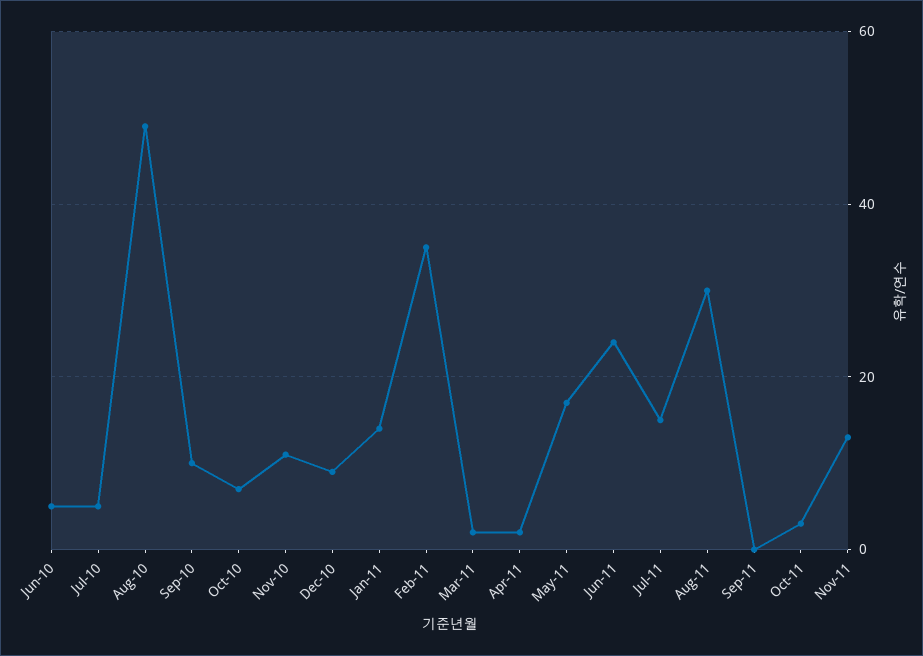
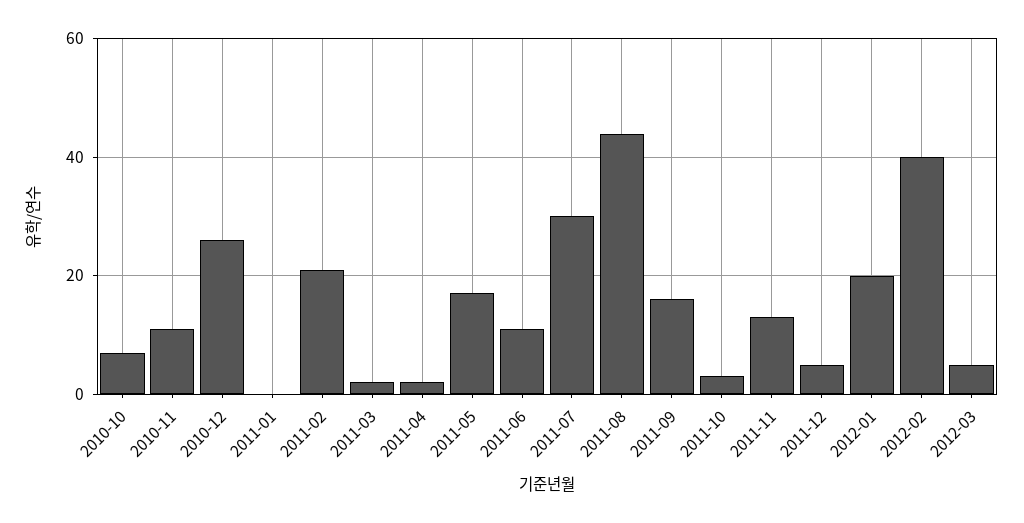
Jun-10: 5 -> none
Jul-10: 5 -> none
Aug-10: 50 -> none
Sep-10: 10 -> none
Dec-10: 10 -> 25
Jan-11: 15 -> 0
Feb-11: 35 -> 20
Jun-11: 25 -> 10
Jul-11: 15 -> 30
Aug-11: 30 -> 45
Sep-11: 0 -> 15
2011-12: none -> 5
2012-01: none -> 20
2012-02: none -> 40
2012-03: none -> 5

